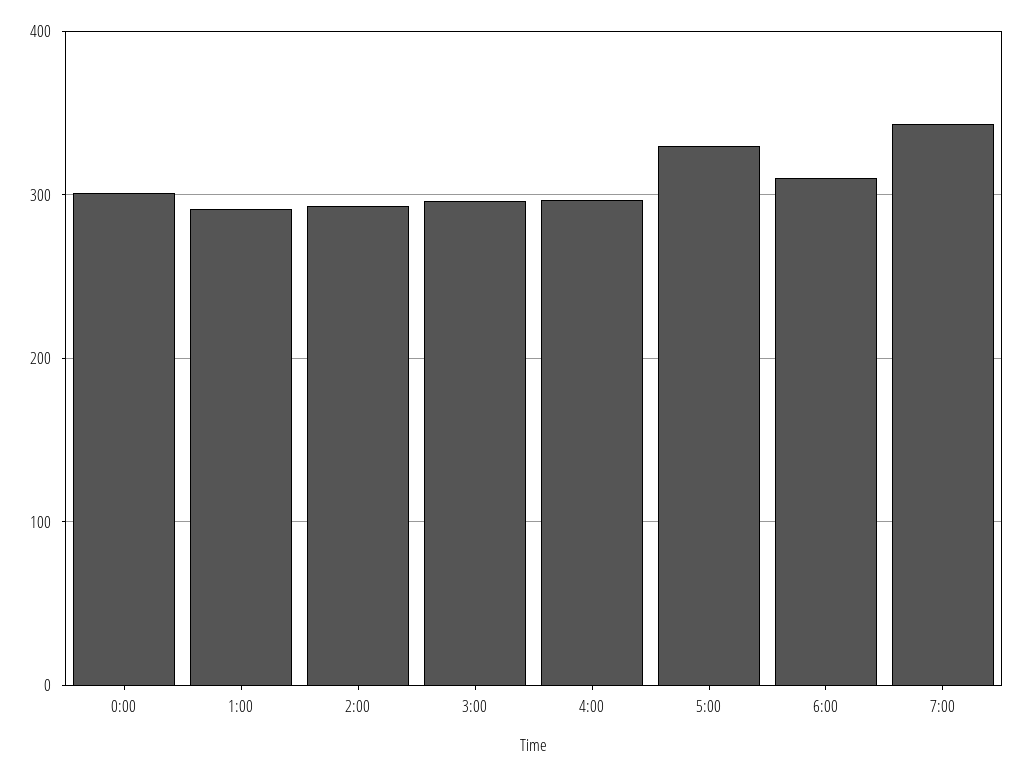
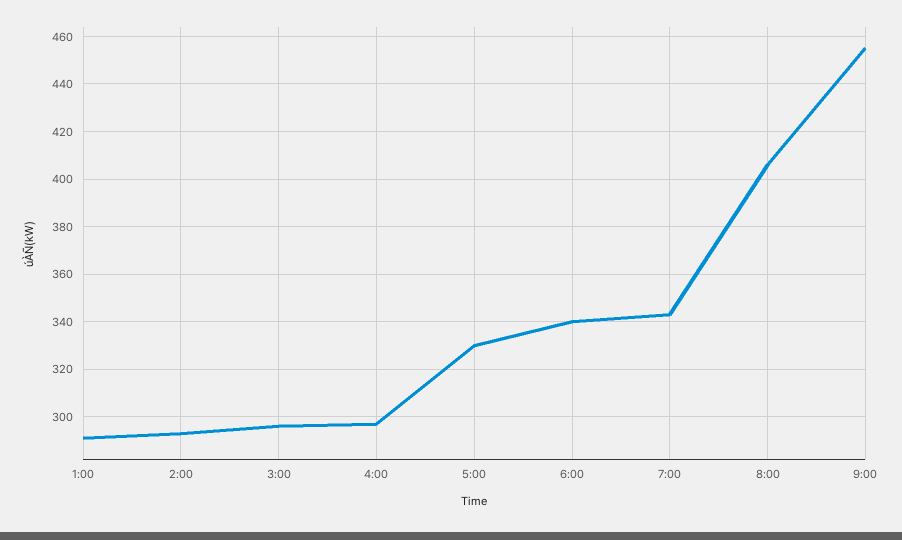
0:00: 300 -> none
6:00: 310 -> 340
8:00: none -> 405
9:00: none -> 455

